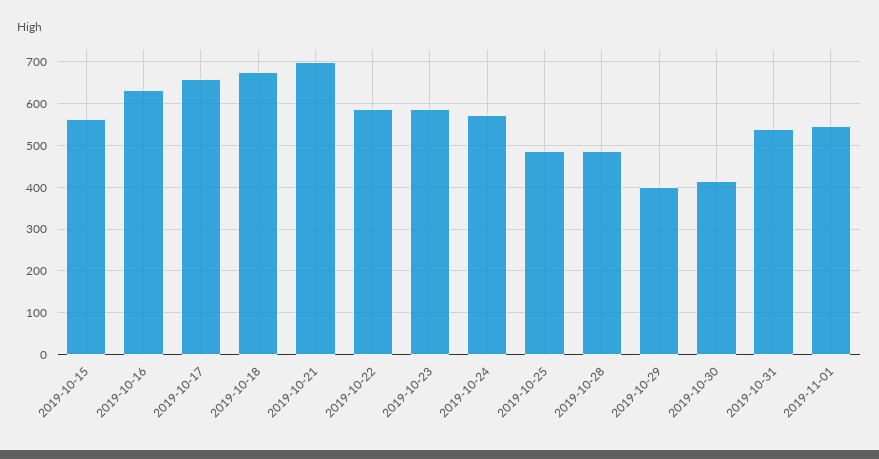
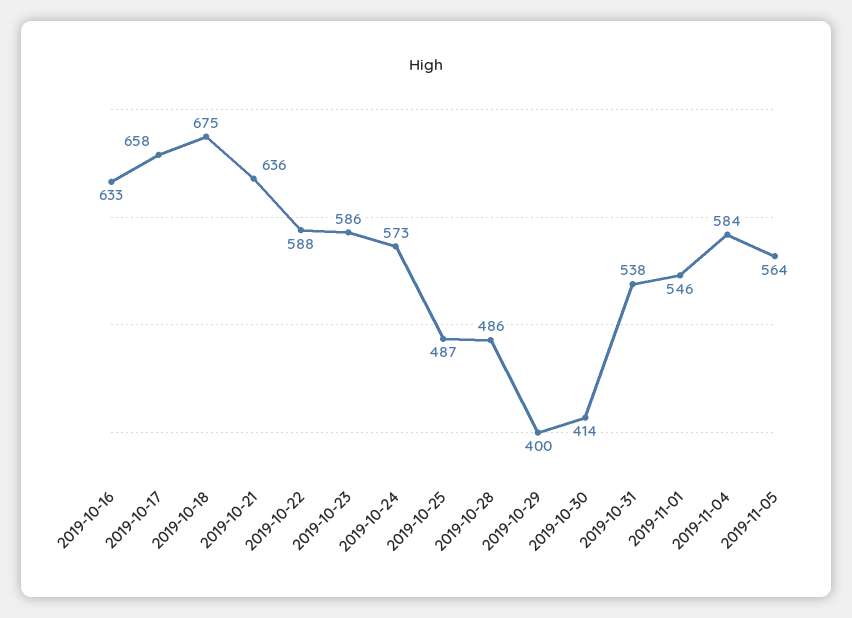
2019-10-15: 560 -> none
2019-10-21: 700 -> 636
2019-11-04: none -> 584
2019-11-05: none -> 564

